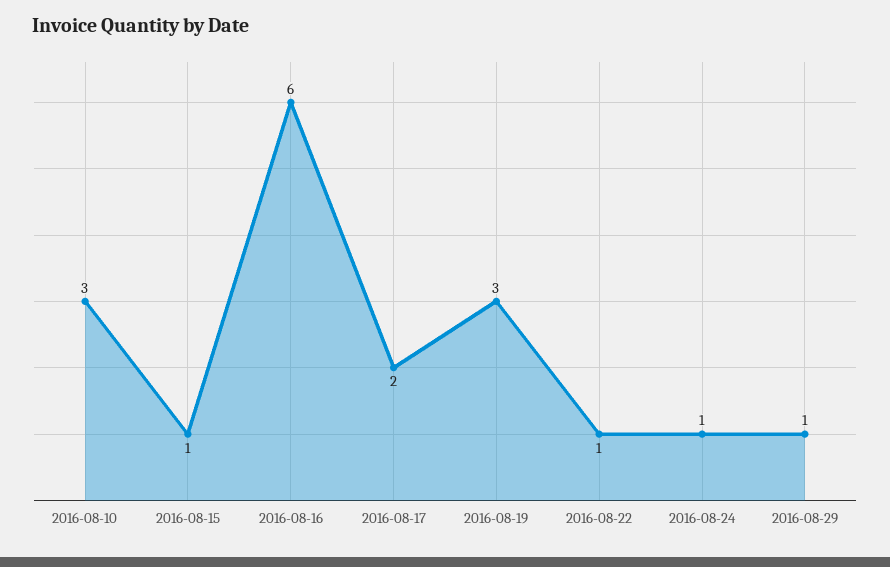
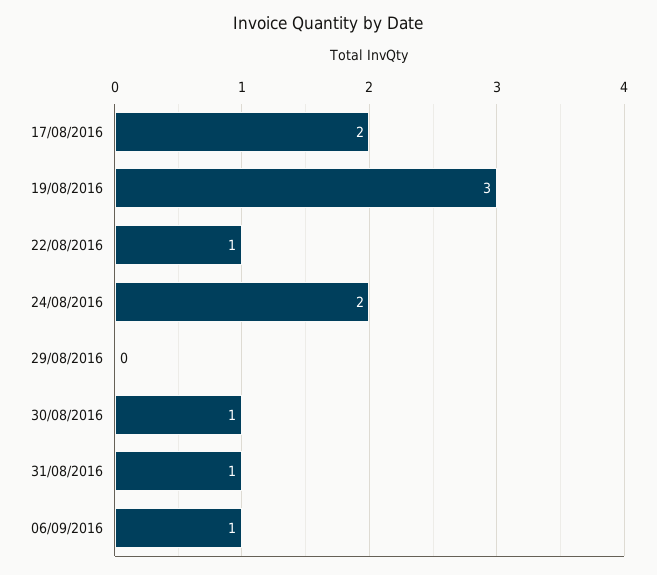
2016-08-10: 3 -> none
2016-08-15: 1 -> none
2016-08-16: 6 -> none
2016-08-24: 1 -> 2
2016-08-29: 1 -> 0
30/08/2016: none -> 1
31/08/2016: none -> 1
06/09/2016: none -> 1

